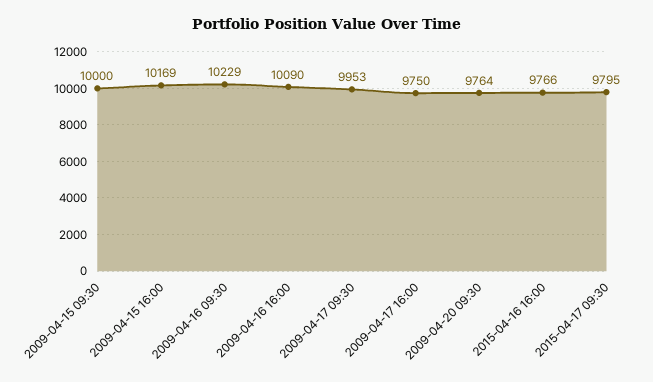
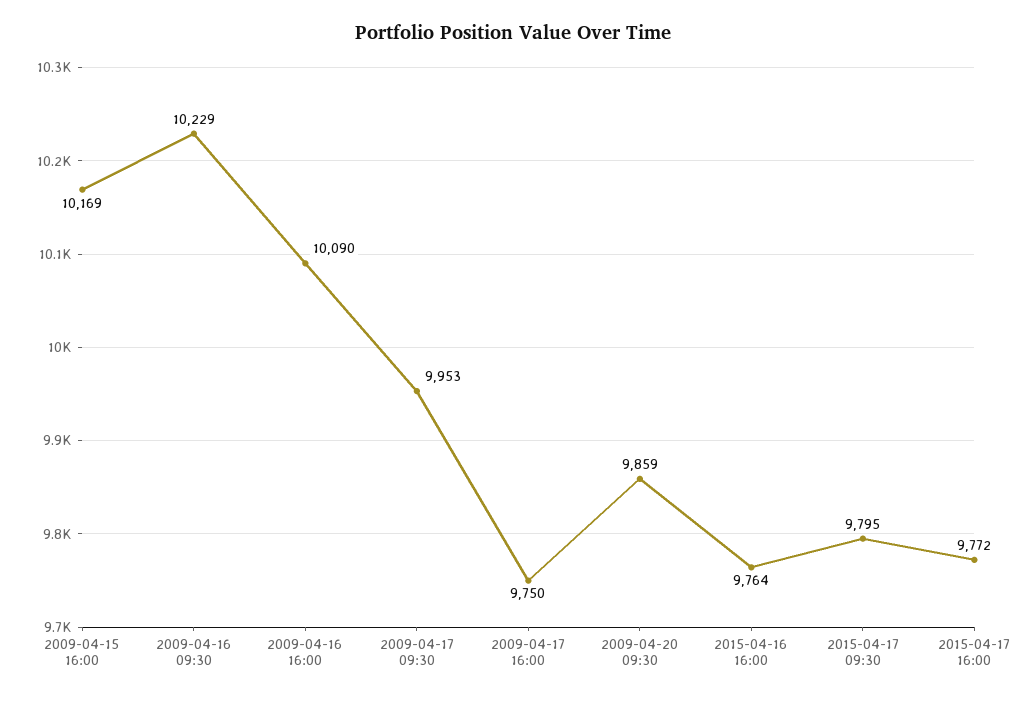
2009-04-15 09:30: 10000 -> none
2009-04-20 09:30: 9764 -> 9859
2015-04-16 16:00: 9766 -> 9764
2015-04-17 16:00: none -> 9772

